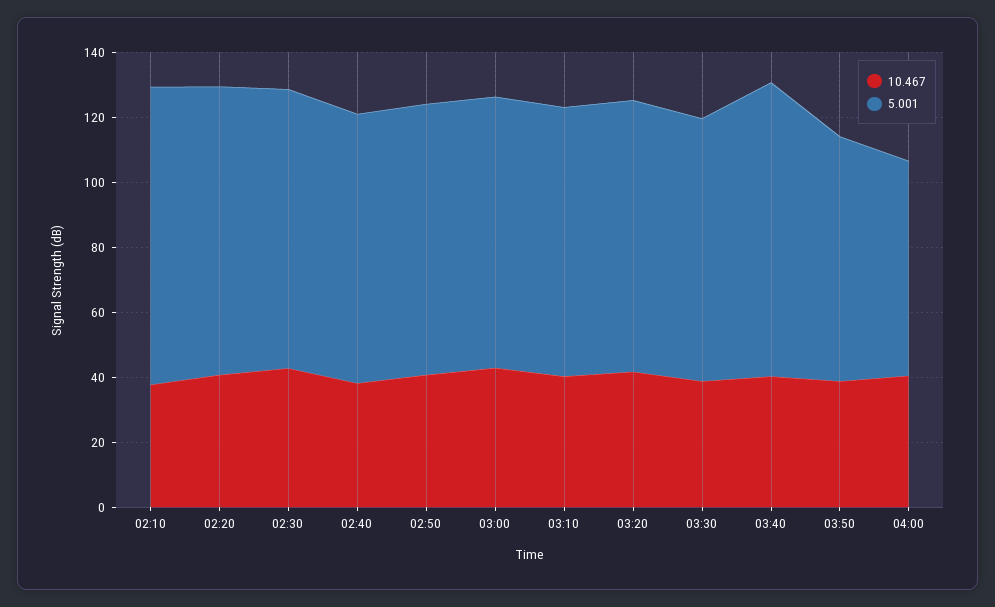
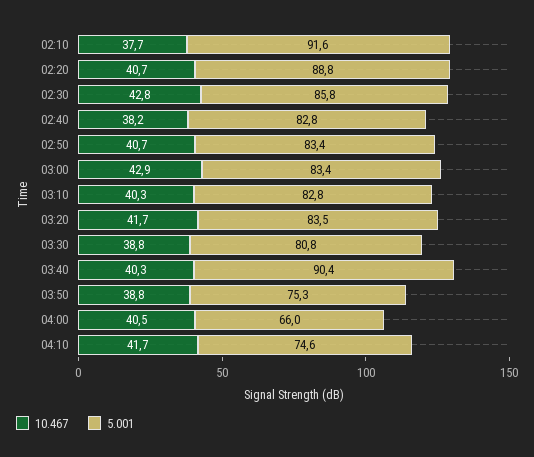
10.467, 04:10: none -> 41.7
5.001, 04:10: none -> 74.6

